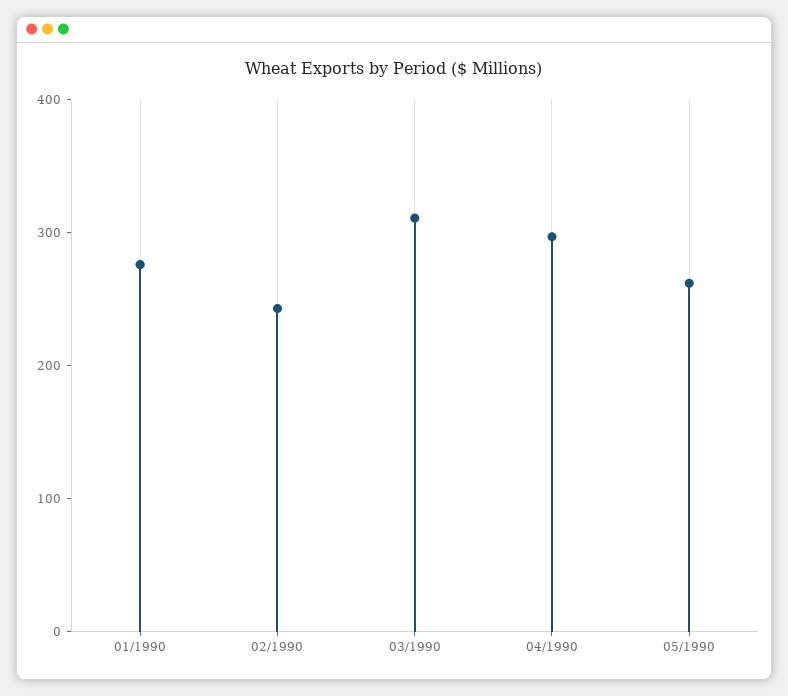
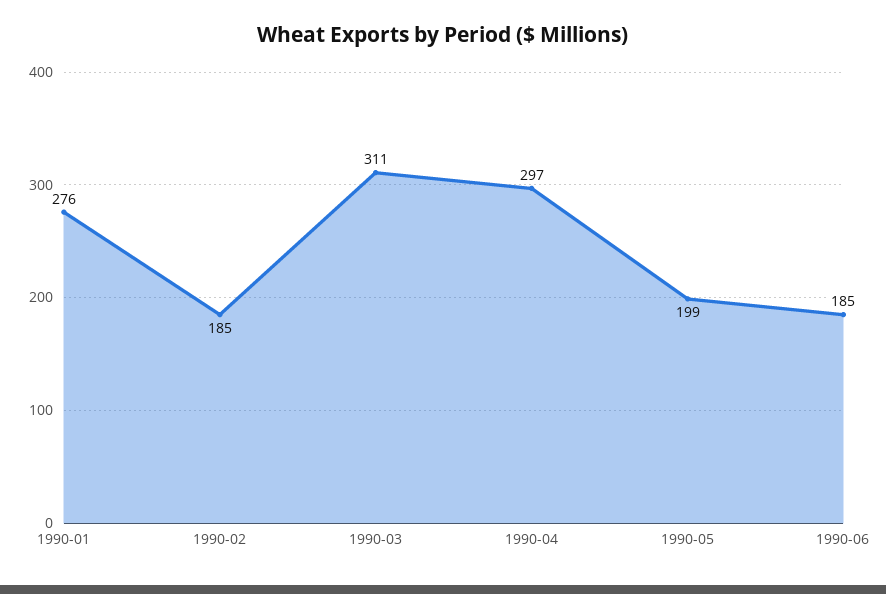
02/1990: 240 -> 185
05/1990: 260 -> 199
1990-06: none -> 185

